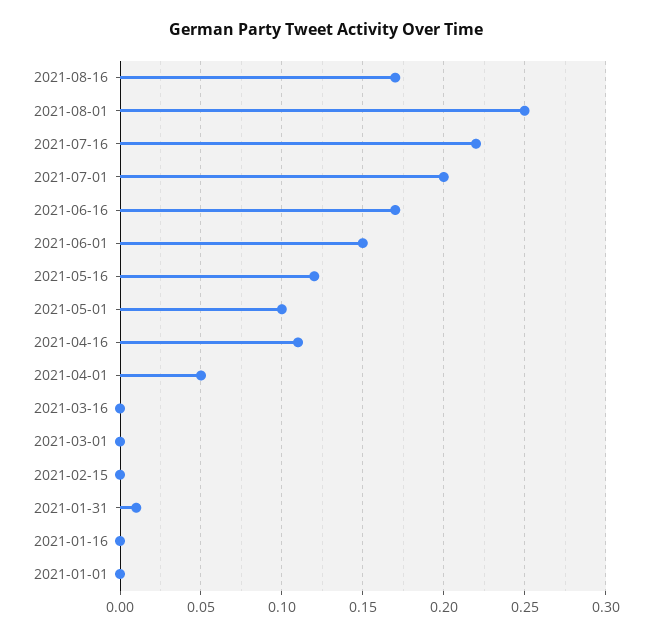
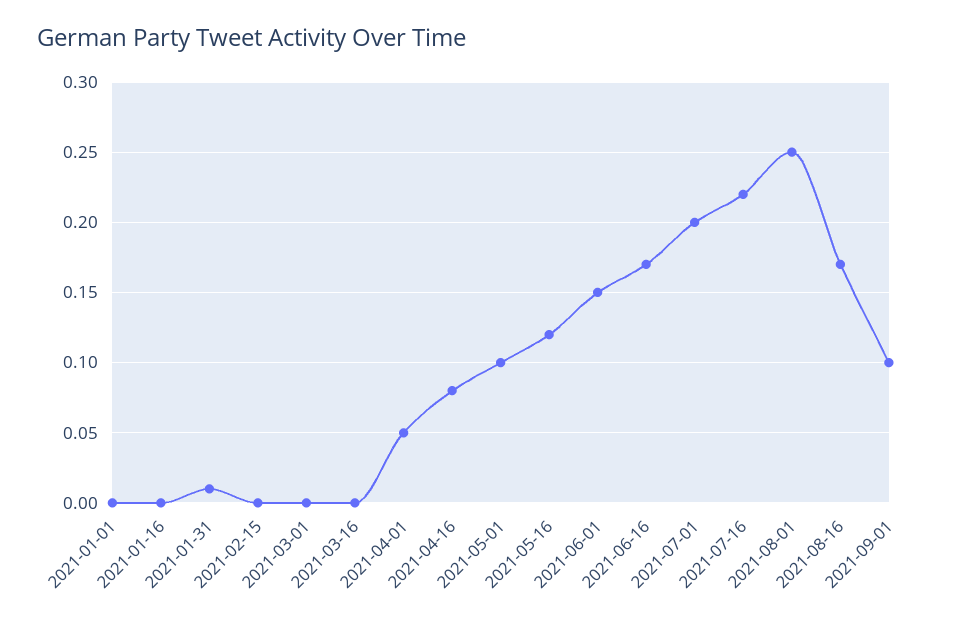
2021-04-16: 0.11 -> 0.08
2021-09-01: none -> 0.1

